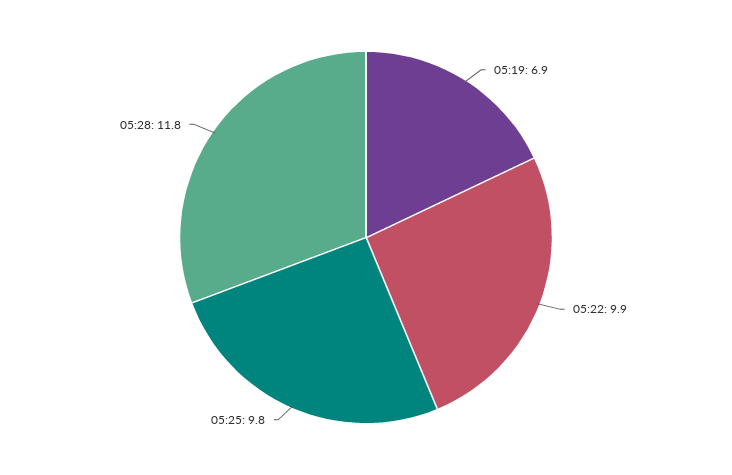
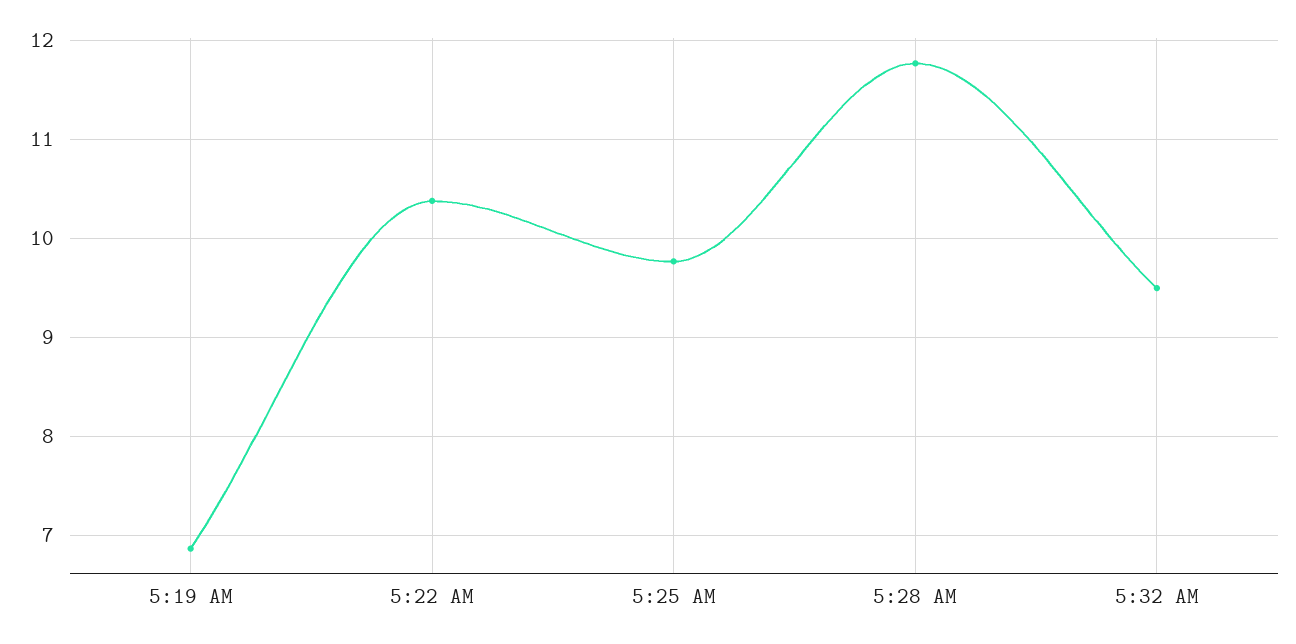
05:22: 9.9 -> 10.4
5:32 AM: none -> 9.5

